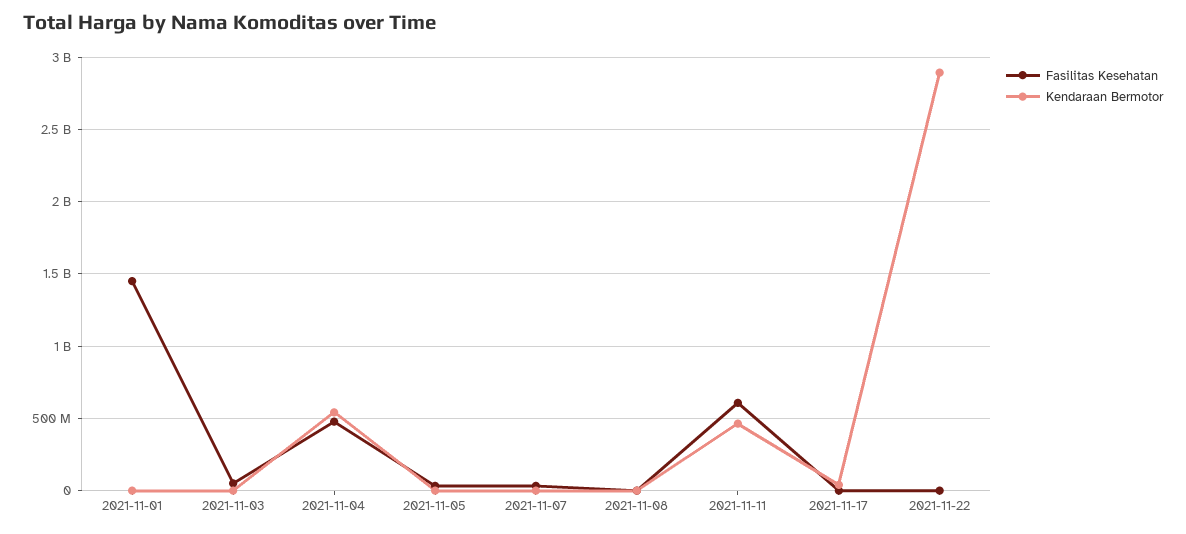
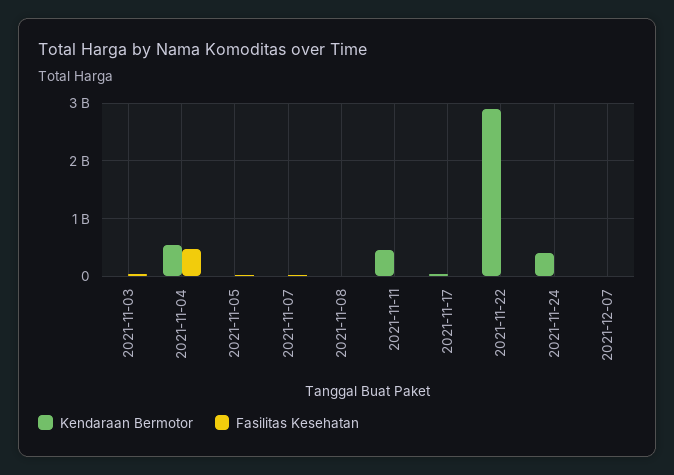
Fasilitas Kesehatan, 2021-11-01: 1450000000 -> none
Kendaraan Bermotor, 2021-11-01: 0 -> none
Fasilitas Kesehatan, 2021-11-11: 600000000 -> 0
Kendaraan Bermotor, 2021-11-24: none -> 400000000
Fasilitas Kesehatan, 2021-11-24: none -> 0
Kendaraan Bermotor, 2021-12-07: none -> 0
Fasilitas Kesehatan, 2021-12-07: none -> 0

